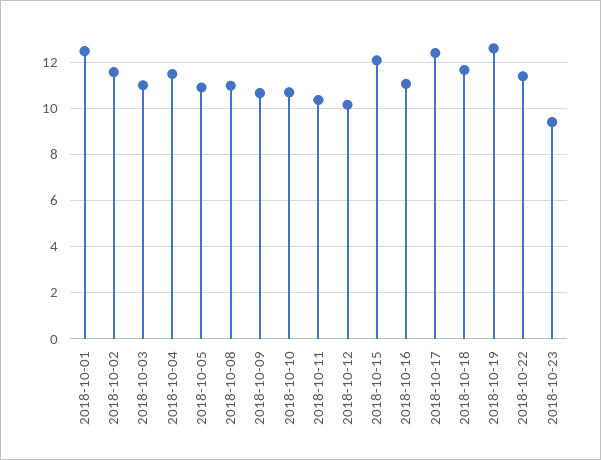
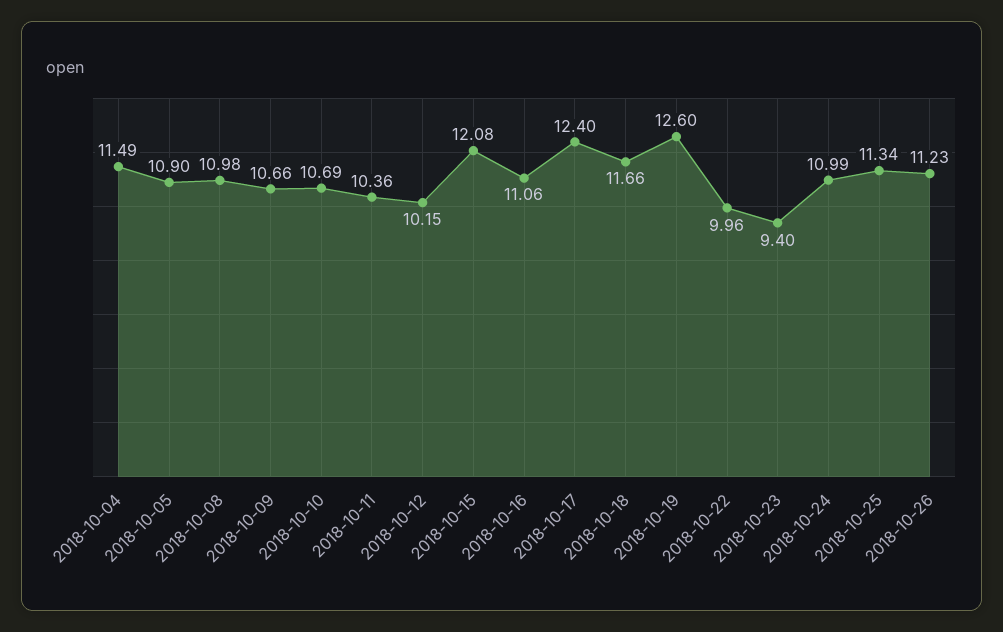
2018-10-01: 12.5 -> none
2018-10-02: 11.5 -> none
2018-10-03: 11 -> none
2018-10-22: 11.5 -> 9.96
2018-10-24: none -> 10.99
2018-10-25: none -> 11.34
2018-10-26: none -> 11.23

